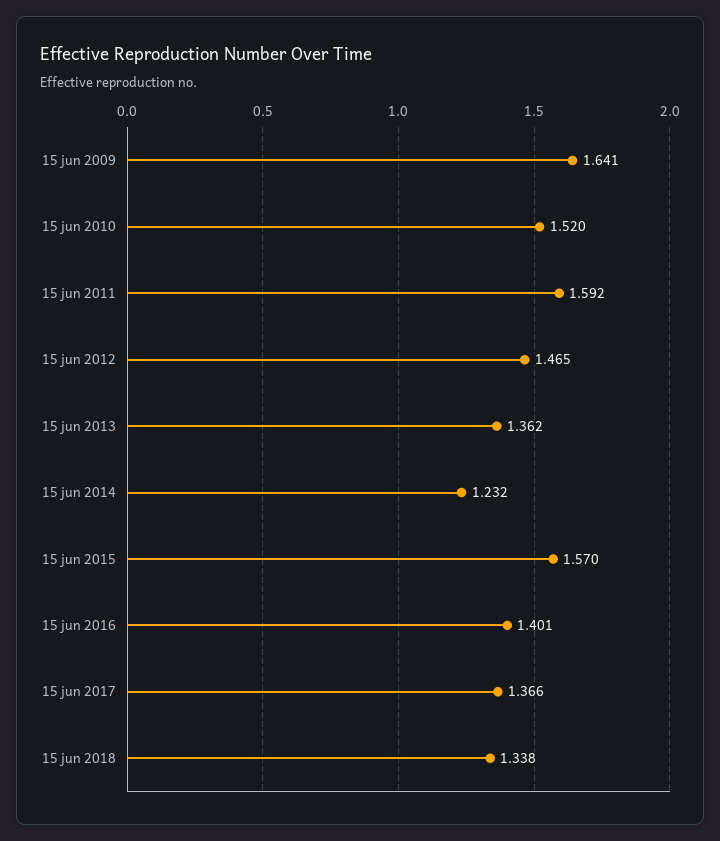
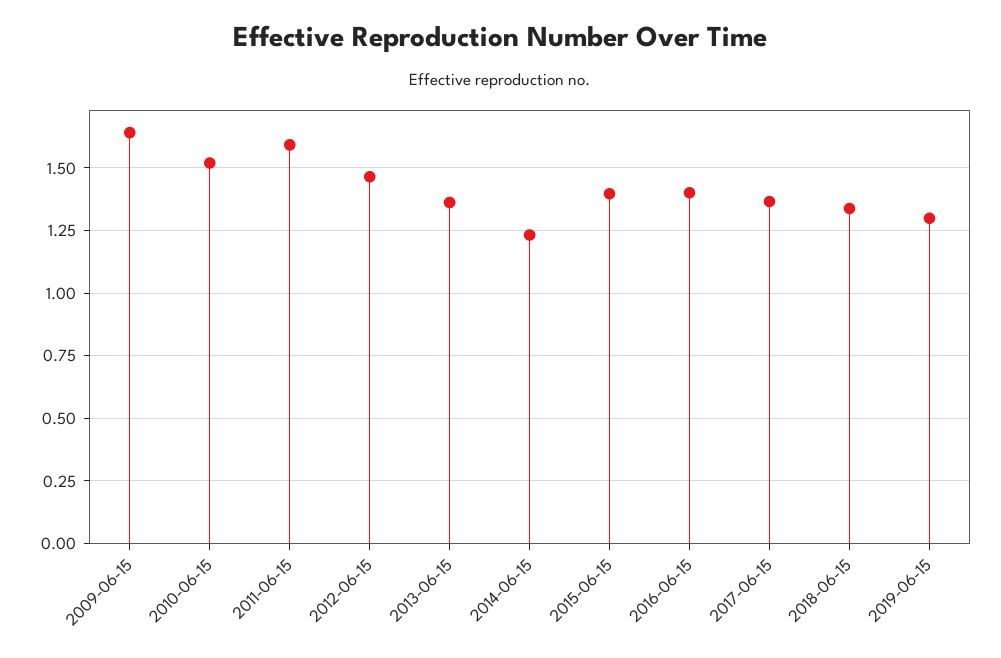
15 jun 2015: 1.57 -> 1.4
2019-06-15: none -> 1.3

